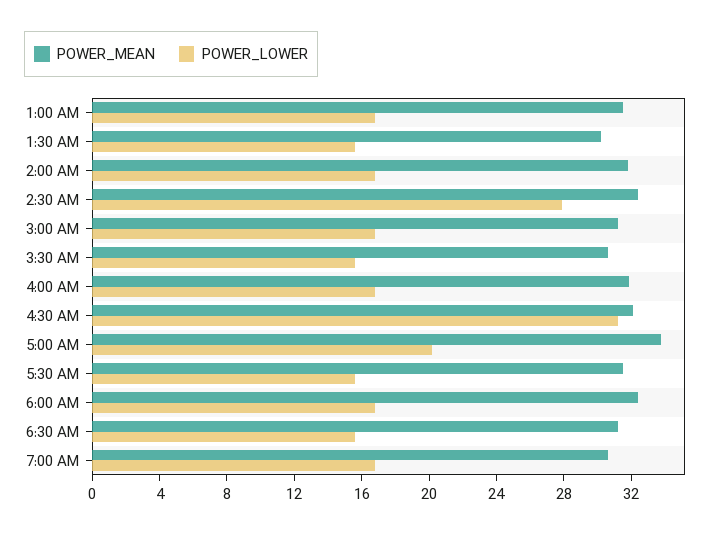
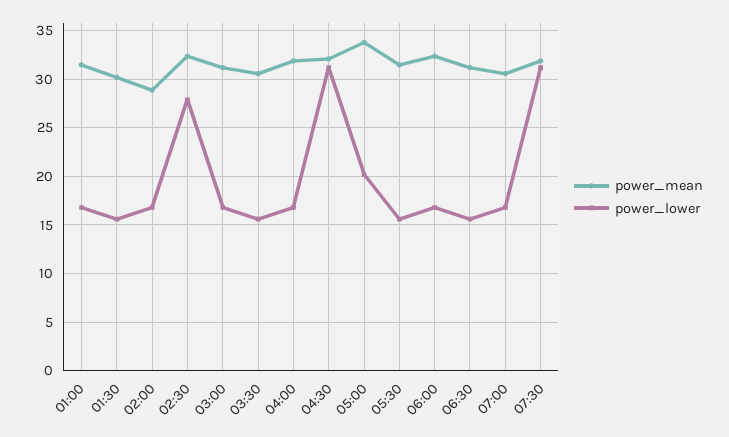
POWER_MEAN, 2:00 AM: 32 -> 29
POWER_MEAN, 07:30: none -> 32
POWER_LOWER, 07:30: none -> 31

